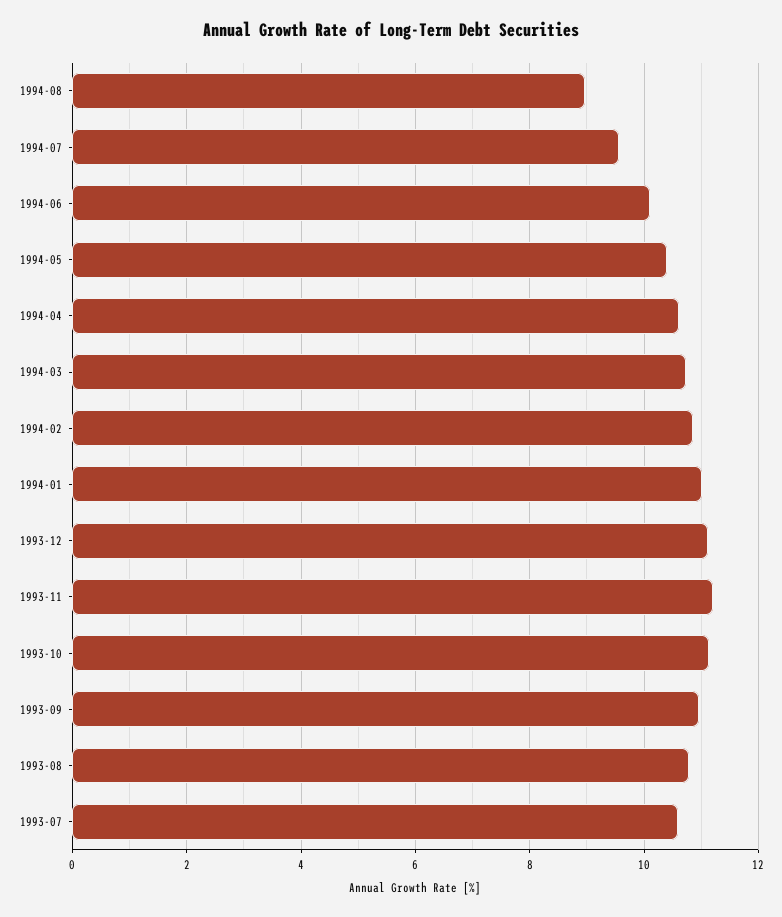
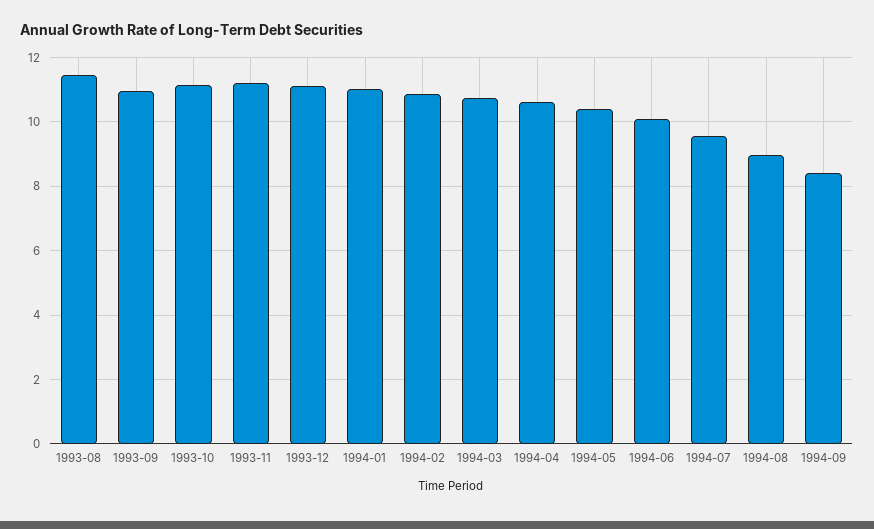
1993-08: 10.8 -> 11.4
1993-07: 10.6 -> none
1994-09: none -> 8.4

